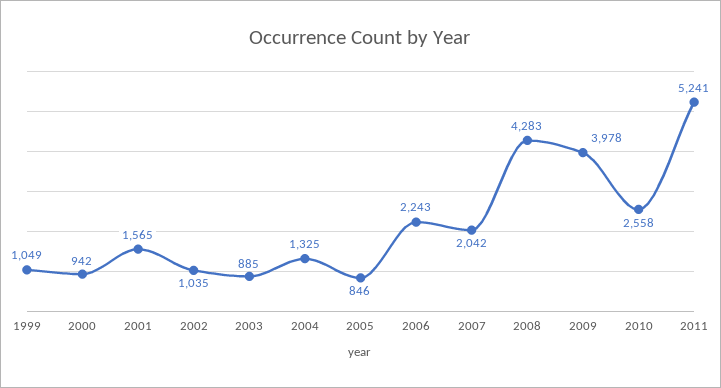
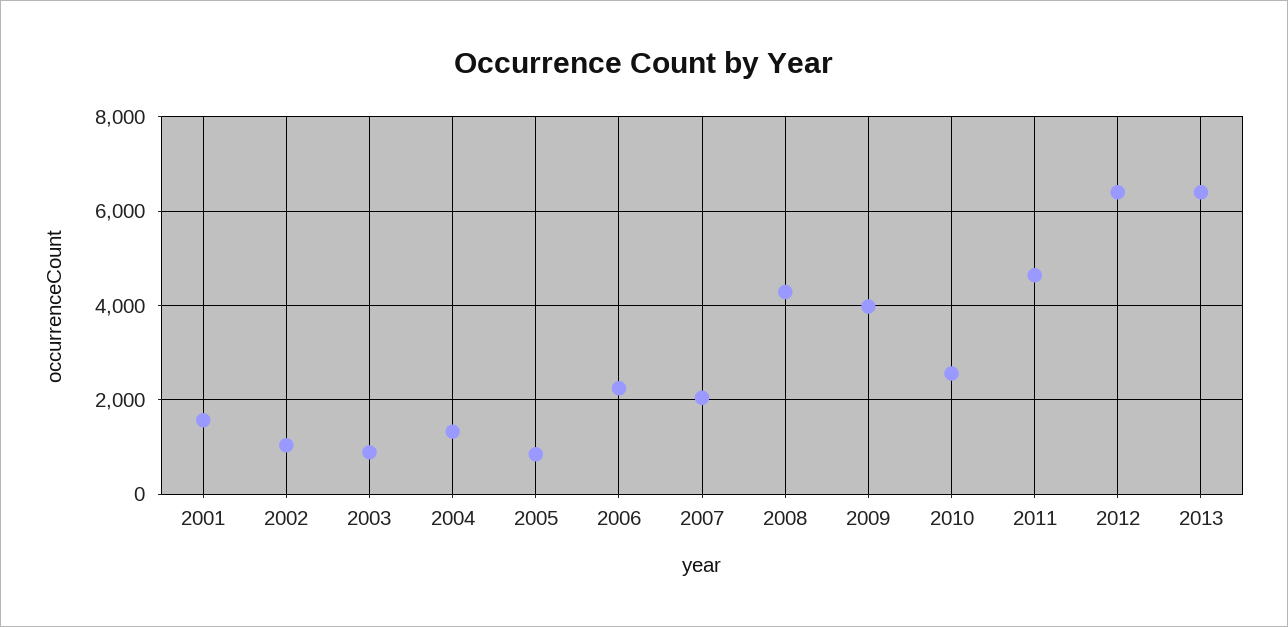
1999: 1049 -> none
2000: 942 -> none
2011: 5241 -> 4600
2012: none -> 6400
2013: none -> 6400

